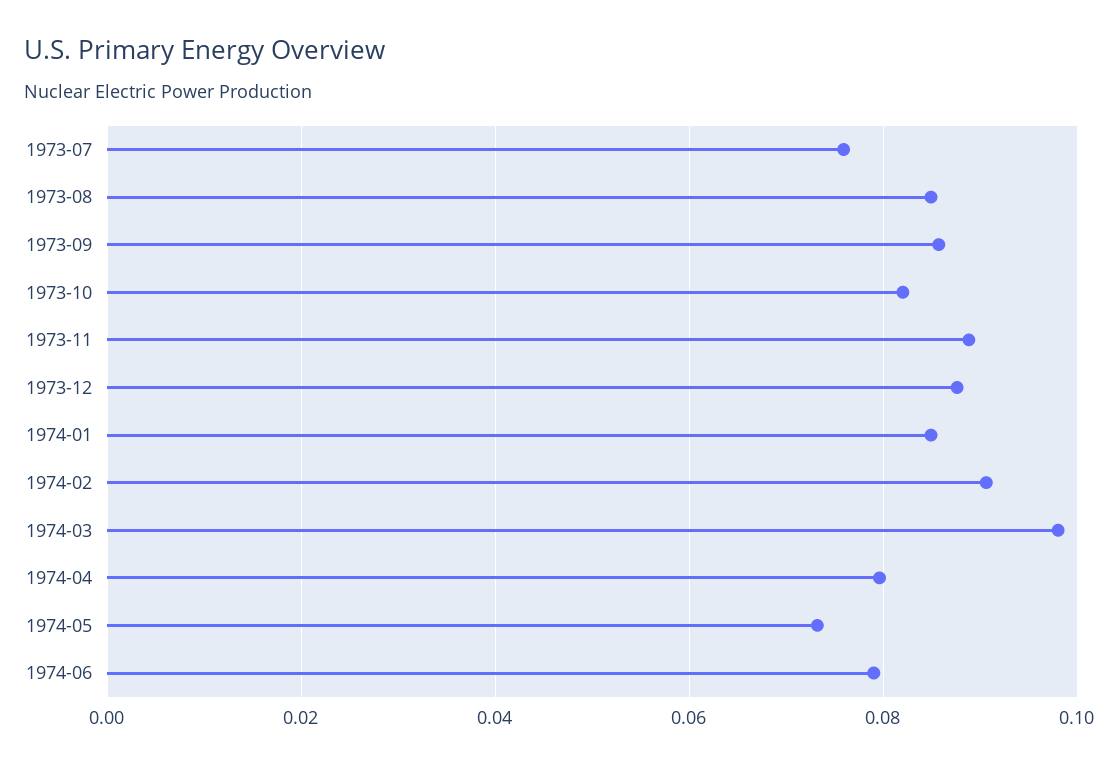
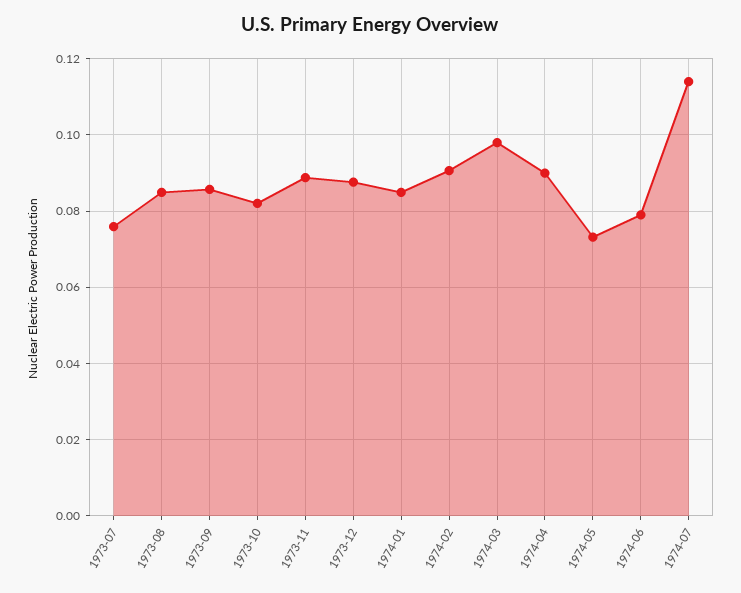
1974-04: 0.08 -> 0.09
1974-07: none -> 0.114

